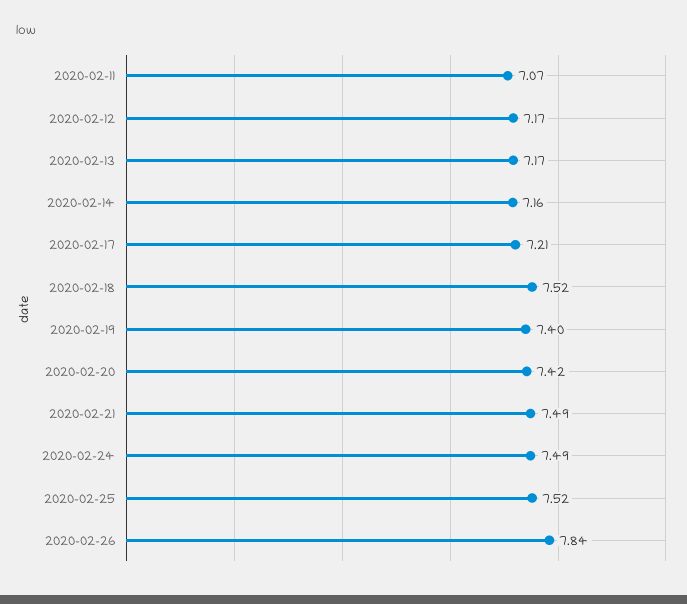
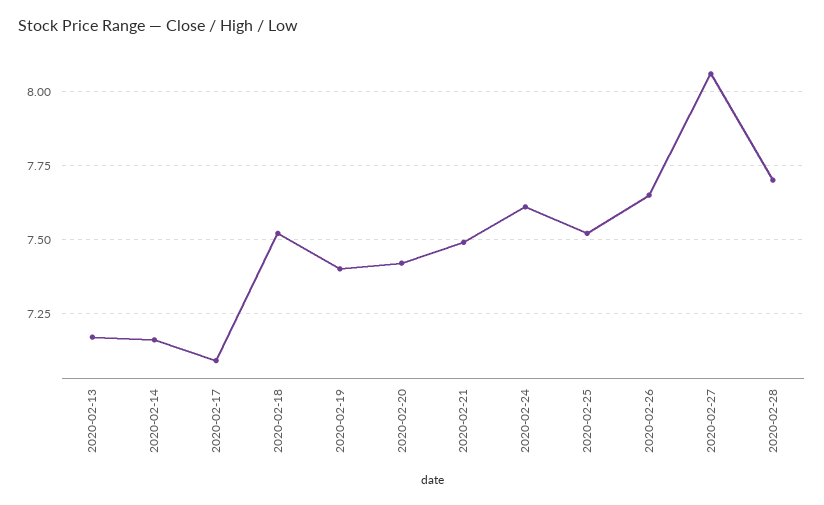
2020-02-11: 7.07 -> none
2020-02-12: 7.17 -> none
2020-02-17: 7.21 -> 7.1
2020-02-24: 7.49 -> 7.6
2020-02-26: 7.84 -> 7.65
2020-02-27: none -> 8.05
2020-02-28: none -> 7.7

